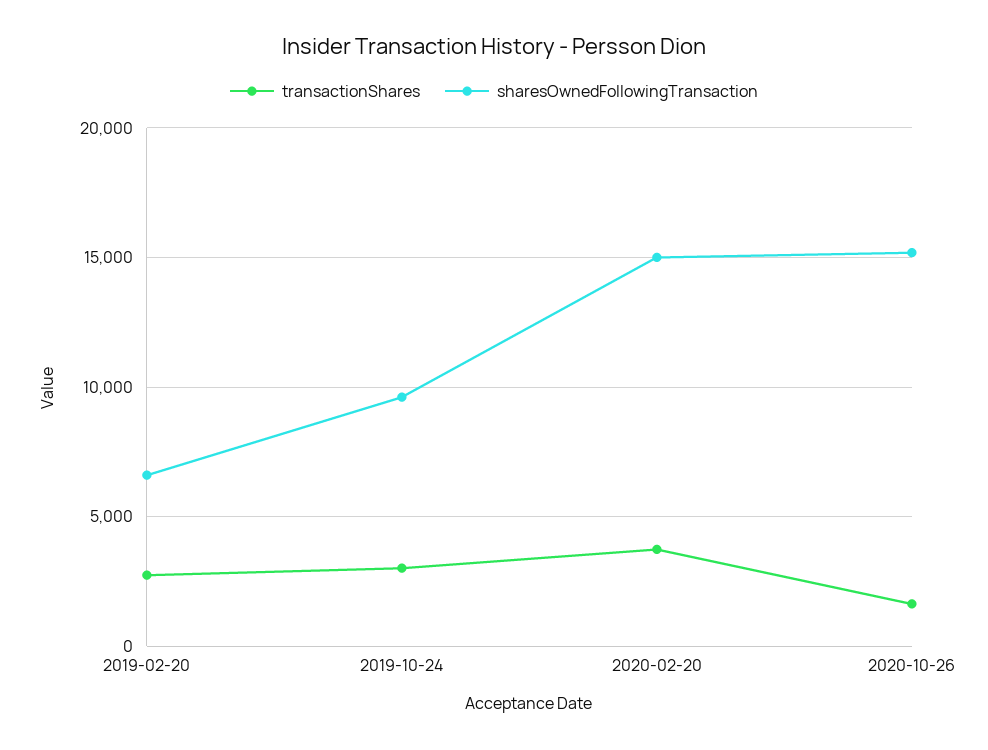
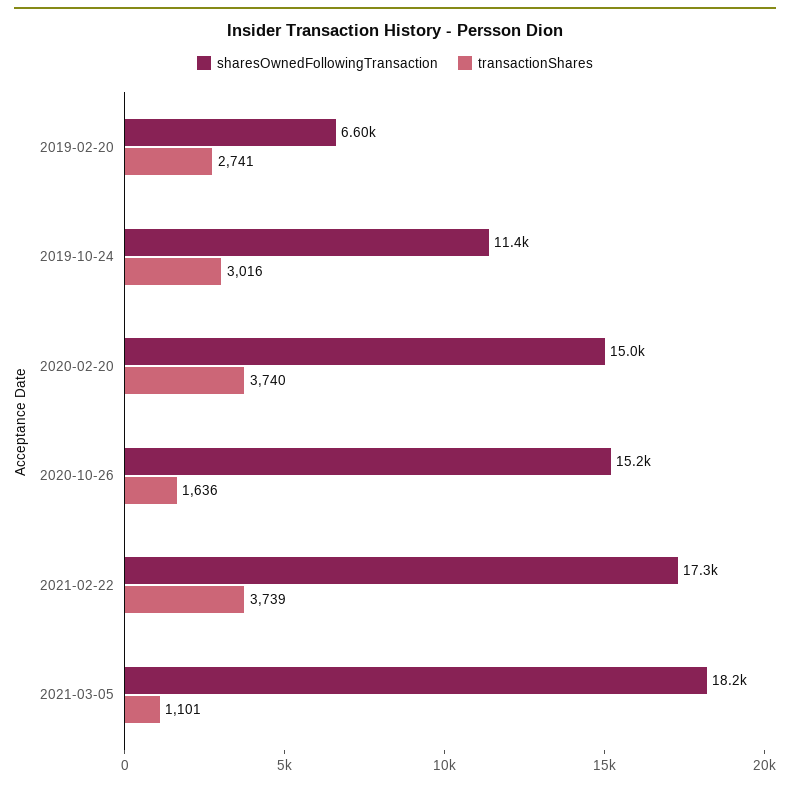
sharesOwnedFollowingTransaction, 2019-10-24: 9500 -> 11400
sharesOwnedFollowingTransaction, 2021-02-22: none -> 17300
transactionShares, 2021-02-22: none -> 3739
sharesOwnedFollowingTransaction, 2021-03-05: none -> 18200
transactionShares, 2021-03-05: none -> 1101

